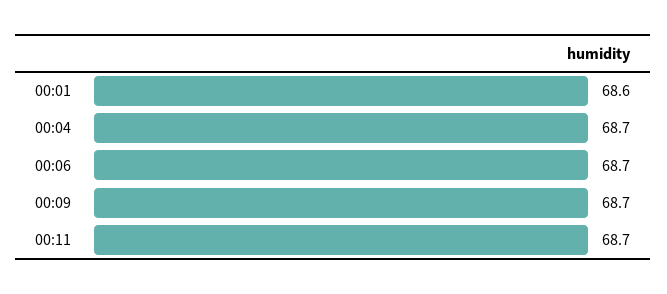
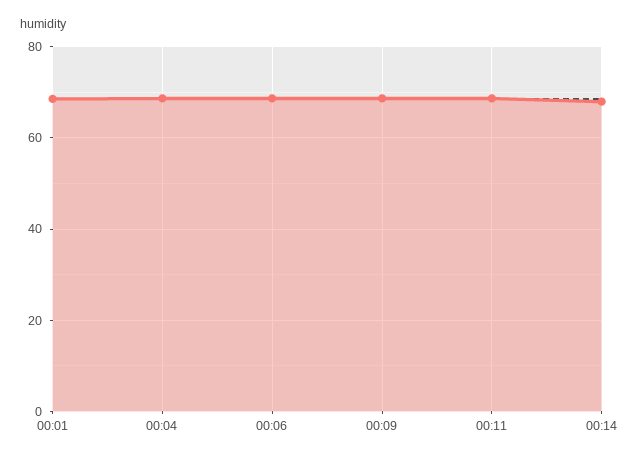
00:14: none -> 68

